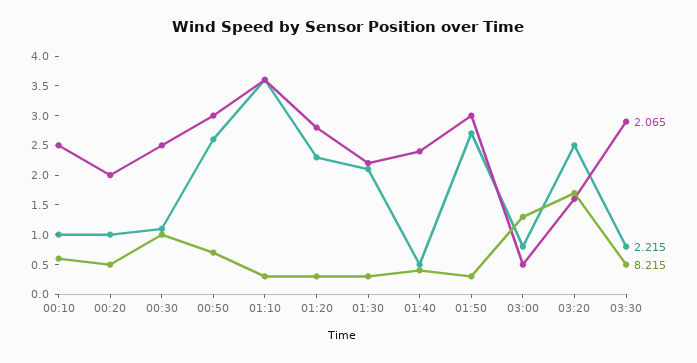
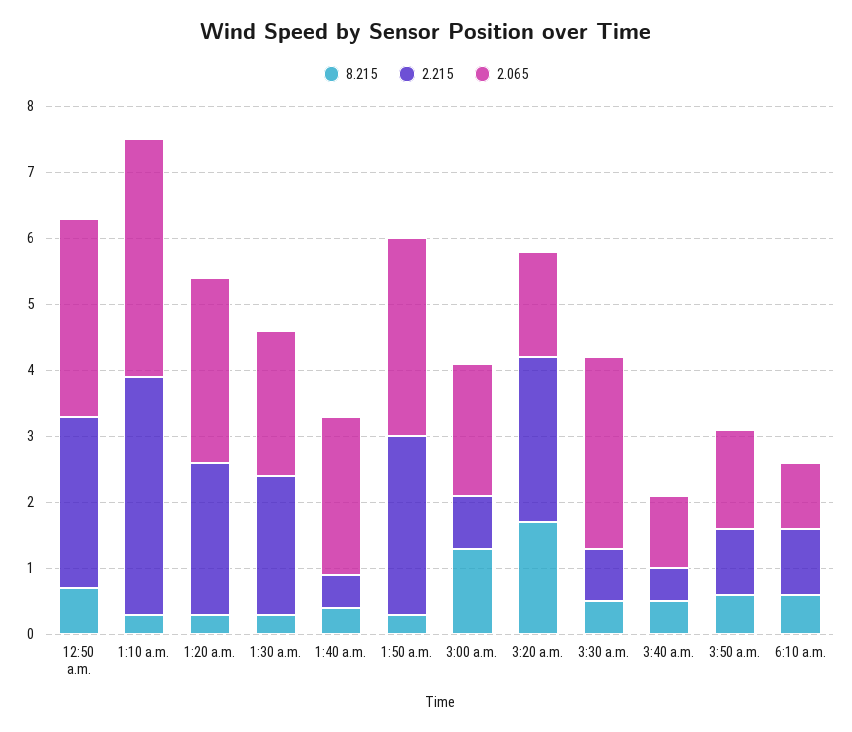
2.065, 00:10: 2.5 -> none
2.215, 00:10: 1 -> none
8.215, 00:10: 0.5 -> none
2.065, 00:20: 2 -> none
2.215, 00:20: 1 -> none
8.215, 00:20: 0.5 -> none
2.065, 00:30: 2.5 -> none
2.215, 00:30: 1 -> none
8.215, 00:30: 1 -> none
2.065, 03:00: 0.5 -> 2
8.215, 3:40 a.m.: none -> 0.5
2.215, 3:40 a.m.: none -> 0.5
2.065, 3:40 a.m.: none -> 1
8.215, 3:50 a.m.: none -> 0.5
2.215, 3:50 a.m.: none -> 1
2.065, 3:50 a.m.: none -> 1.5
8.215, 6:10 a.m.: none -> 0.5
2.215, 6:10 a.m.: none -> 1
2.065, 6:10 a.m.: none -> 1

